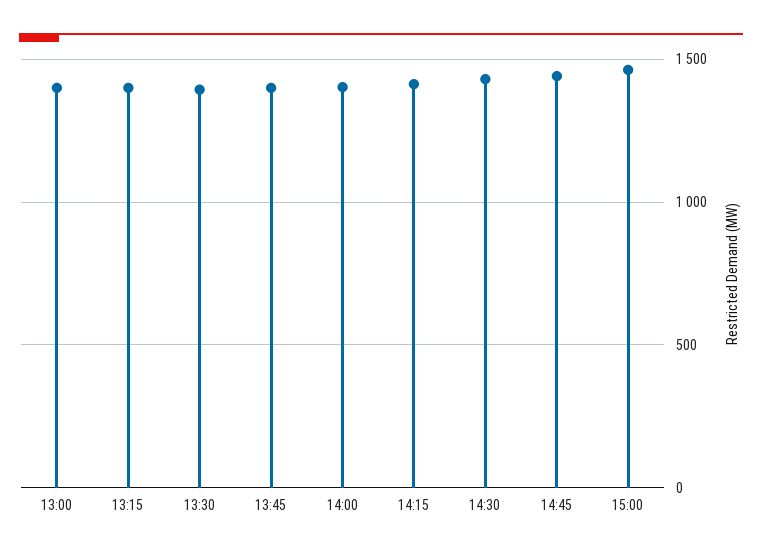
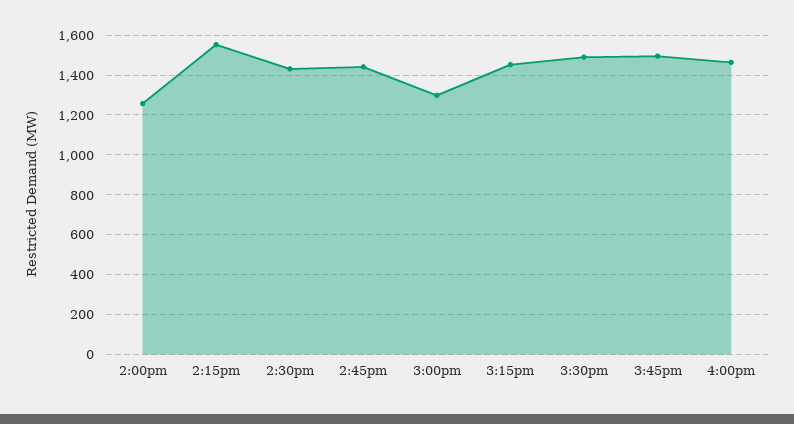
13:00: 1400 -> none
13:15: 1400 -> none
13:30: 1400 -> none
13:45: 1400 -> none
14:00: 1400 -> 1250
14:15: 1400 -> 1550
15:00: 1450 -> 1300
3:15pm: none -> 1450
3:30pm: none -> 1500
3:45pm: none -> 1500
4:00pm: none -> 1450

